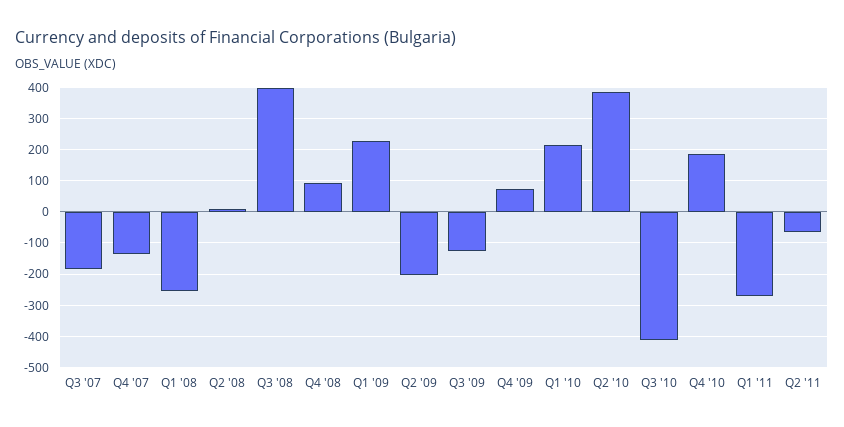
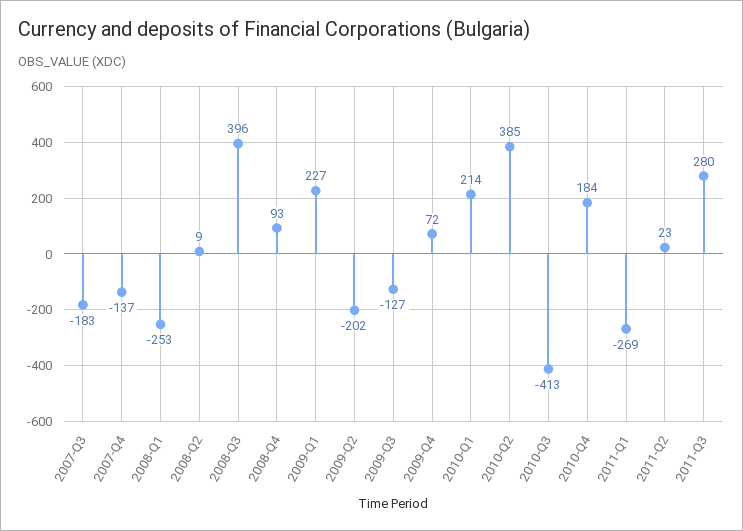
Q2 '11: -60 -> 23
2011-Q3: none -> 280

